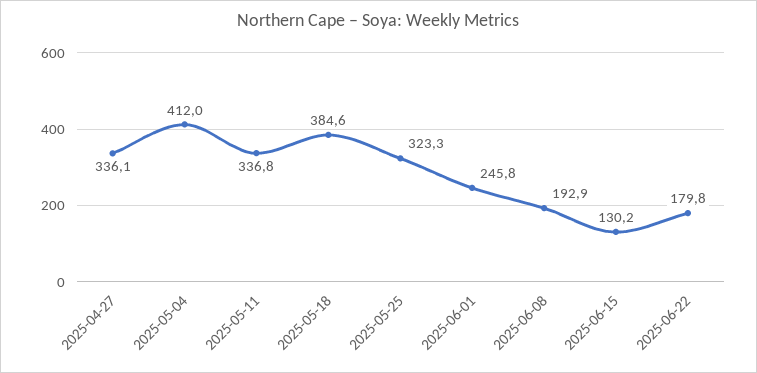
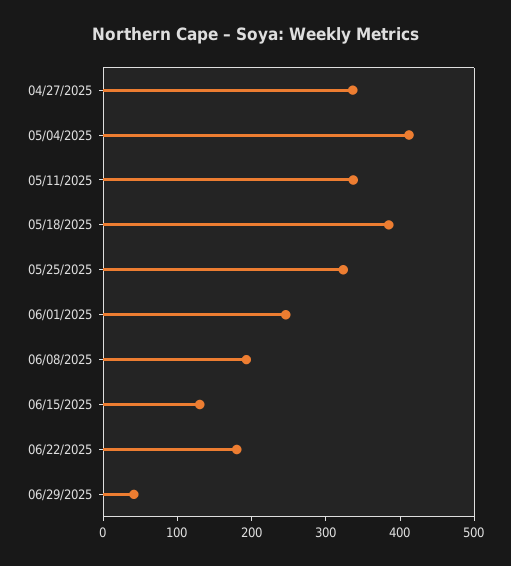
06/29/2025: none -> 40

